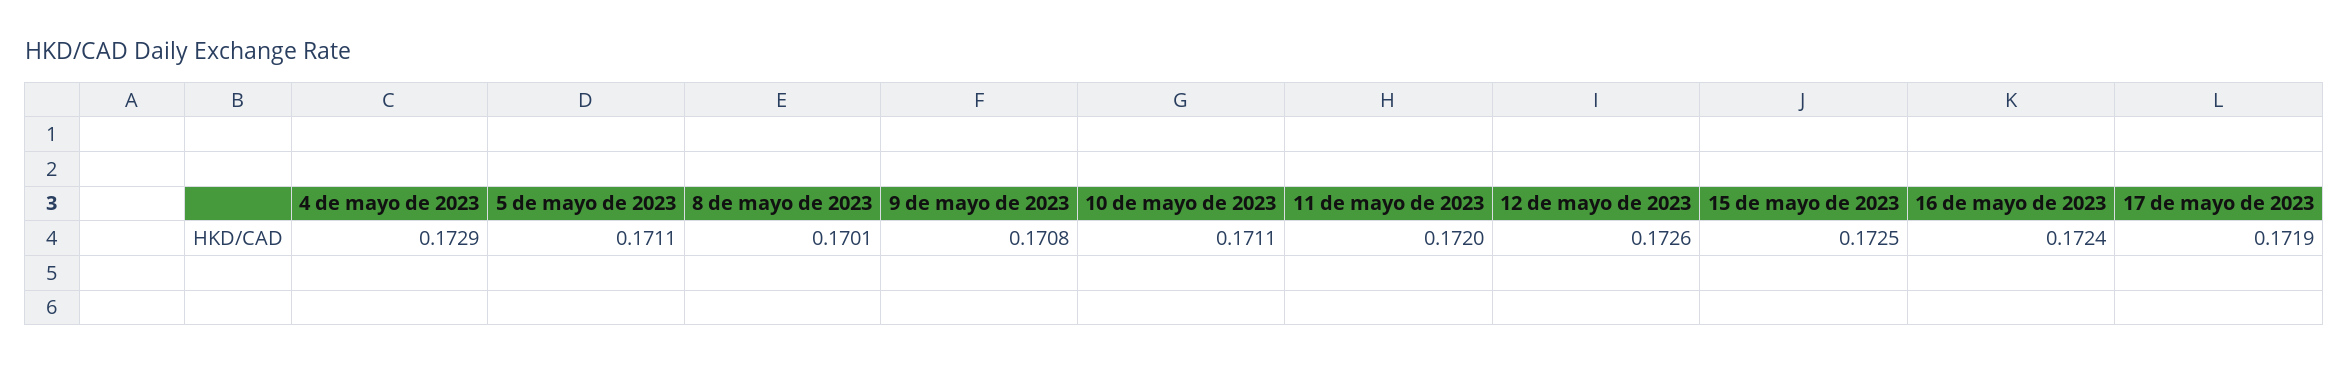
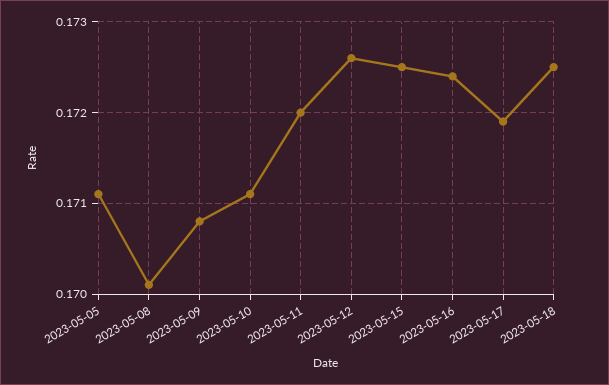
4 de mayo de 2023: 0.1729 -> none
2023-05-18: none -> 0.1725

